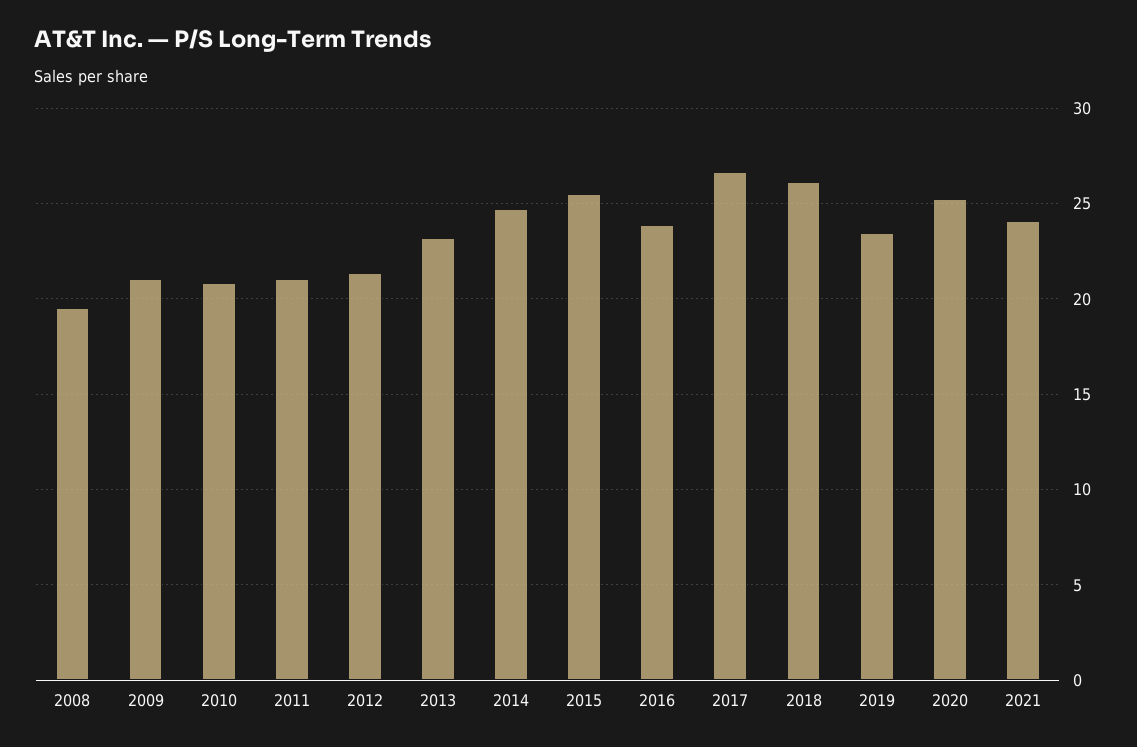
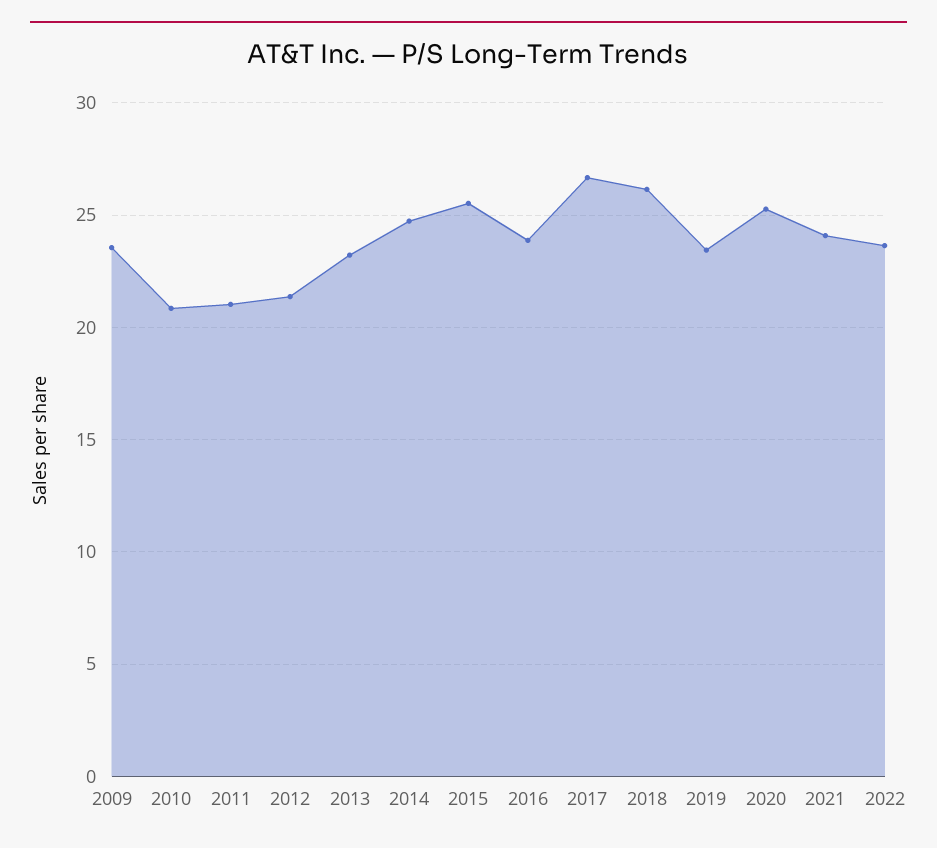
2008: 19.5 -> none
2009: 21 -> 23.5
2022: none -> 23.5

